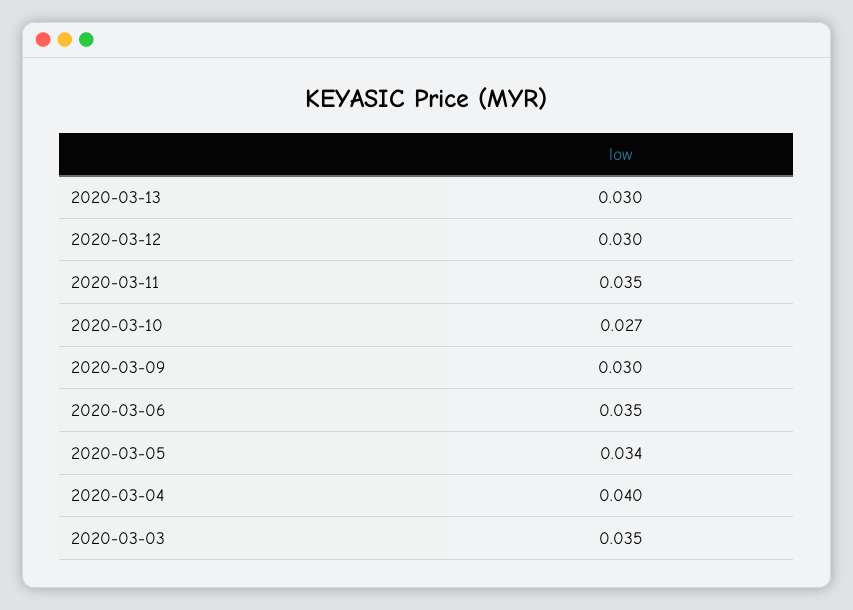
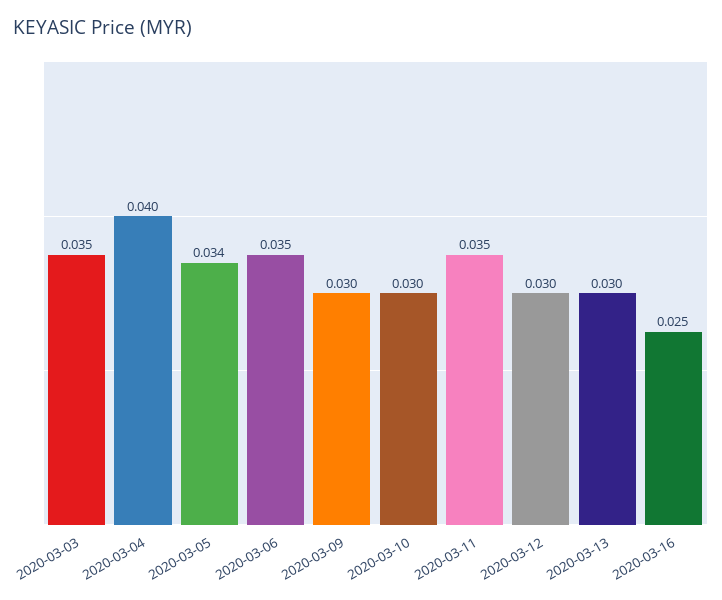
2020-03-10: 0.027 -> 0.03
2020-03-16: none -> 0.025

